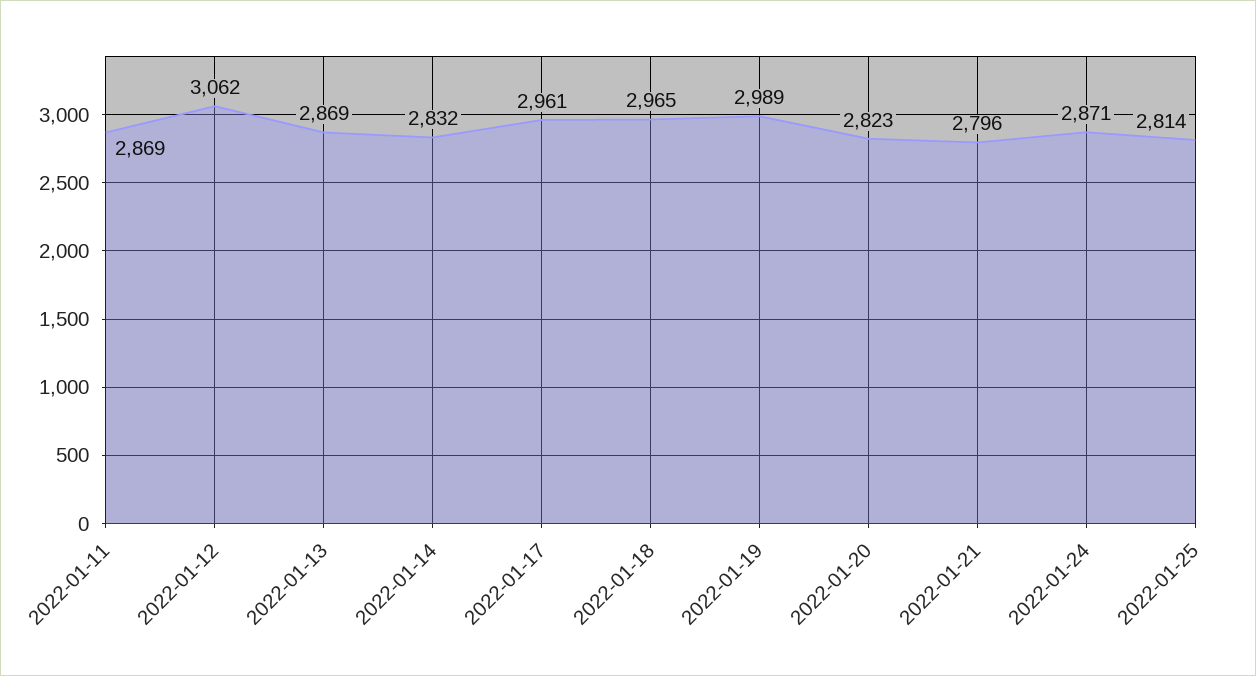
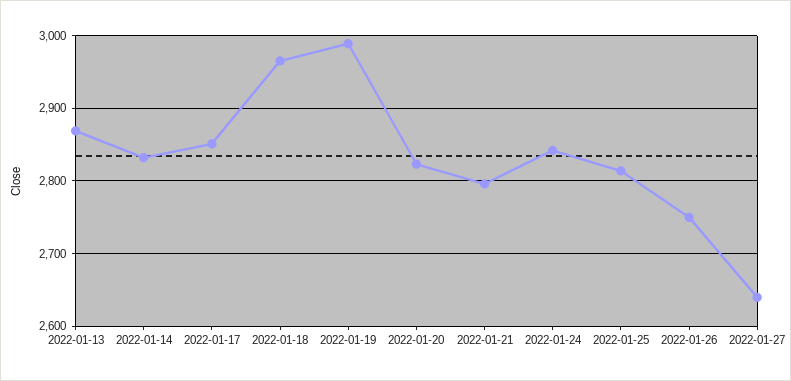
2022-01-11: 2869 -> none
2022-01-12: 3062 -> none
2022-01-17: 2961 -> 2850
2022-01-24: 2871 -> 2840
2022-01-26: none -> 2750
2022-01-27: none -> 2640

